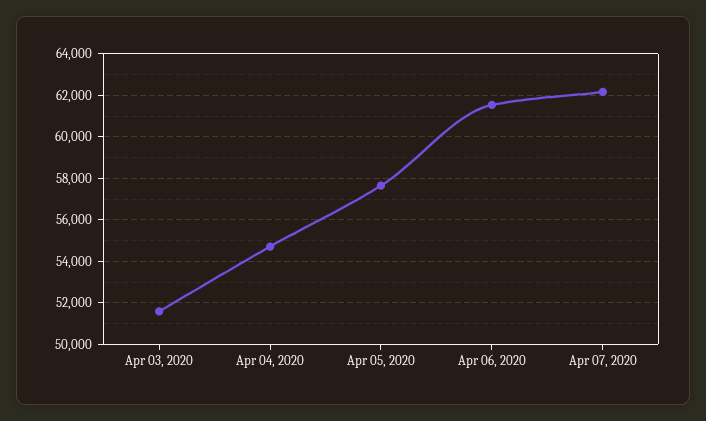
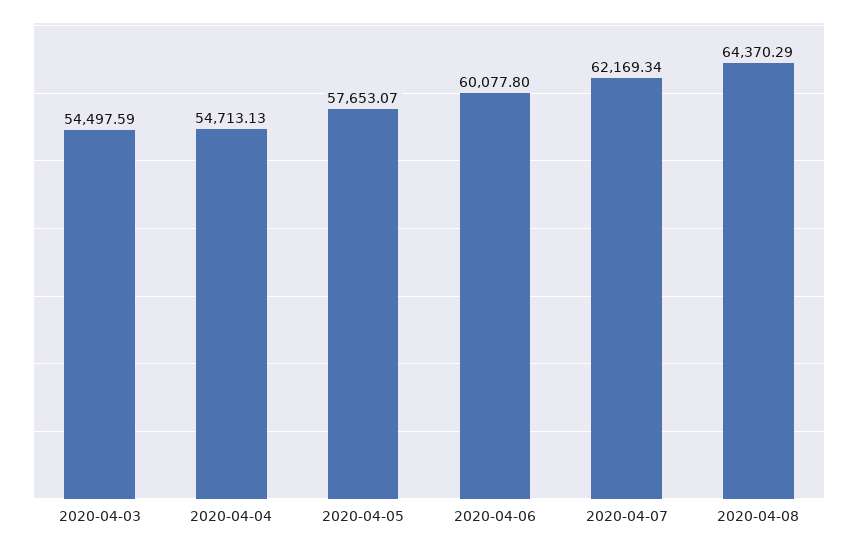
Apr 03, 2020: 51500 -> 54497.59
Apr 06, 2020: 61500 -> 60077.8
2020-04-08: none -> 64370.29

